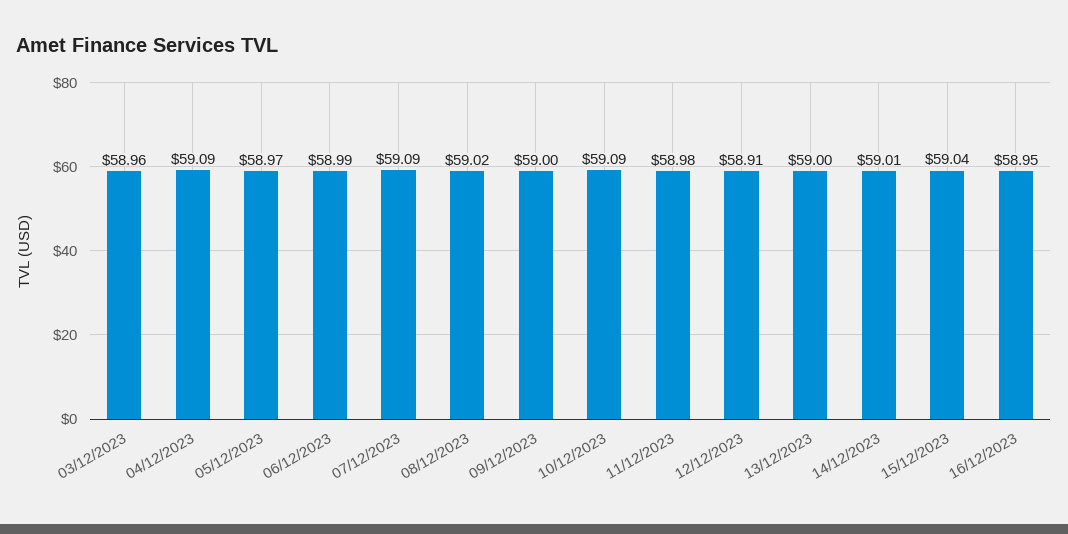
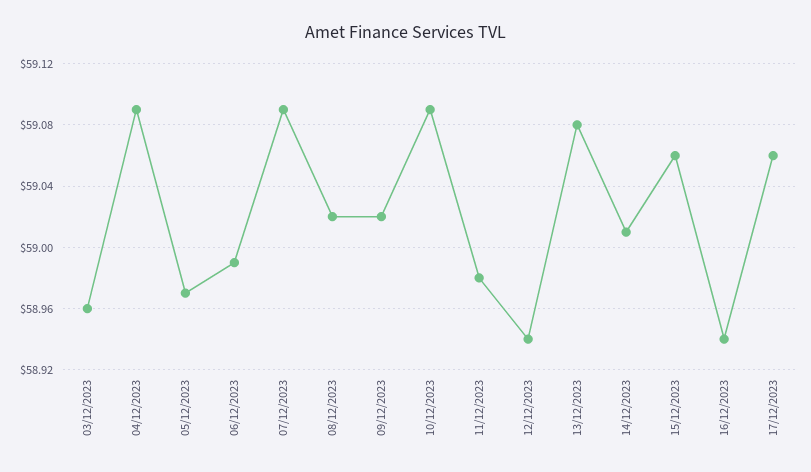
09/12/2023: 59 -> 59.02
12/12/2023: 58.91 -> 58.94
13/12/2023: 59 -> 59.08
15/12/2023: 59.04 -> 59.06
16/12/2023: 58.95 -> 58.94
17/12/2023: none -> 59.06

